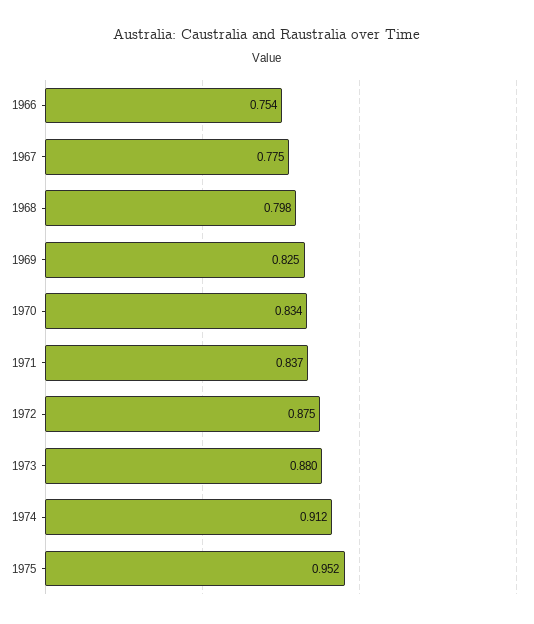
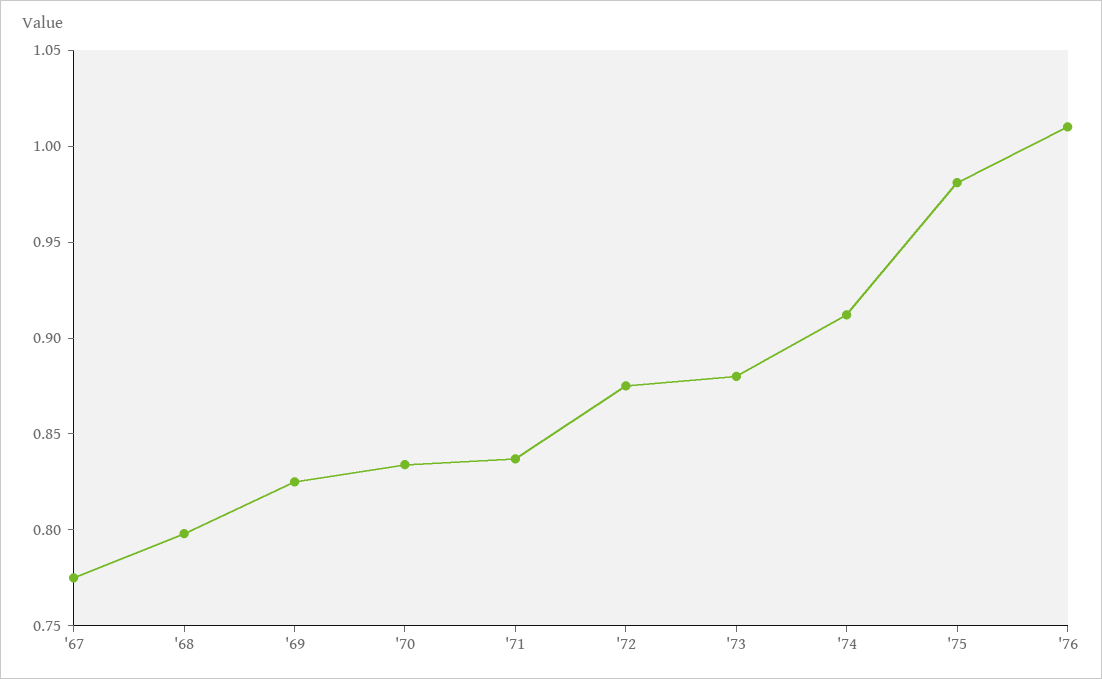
1966: 0.754 -> none
1975: 0.952 -> 0.98
'76: none -> 1.01

